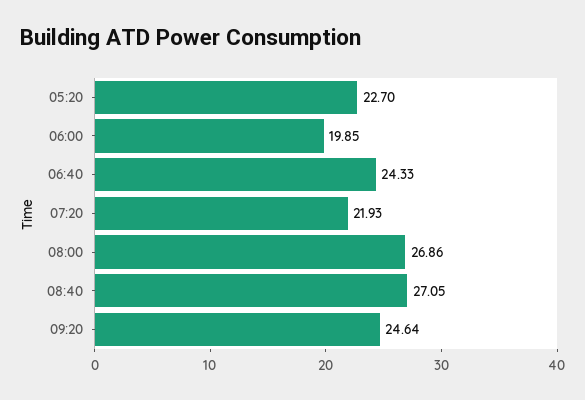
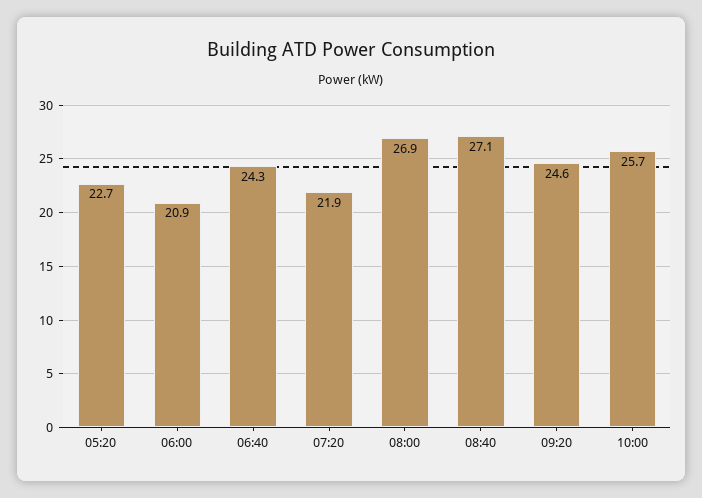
06:00: 19.85 -> 20.9
10:00: none -> 25.7

